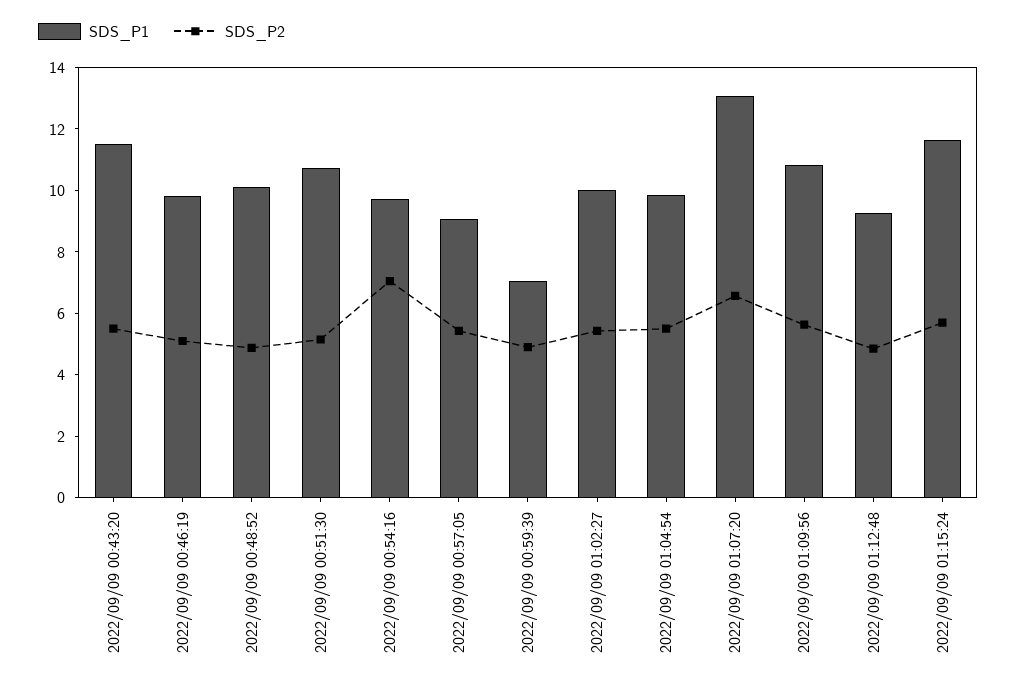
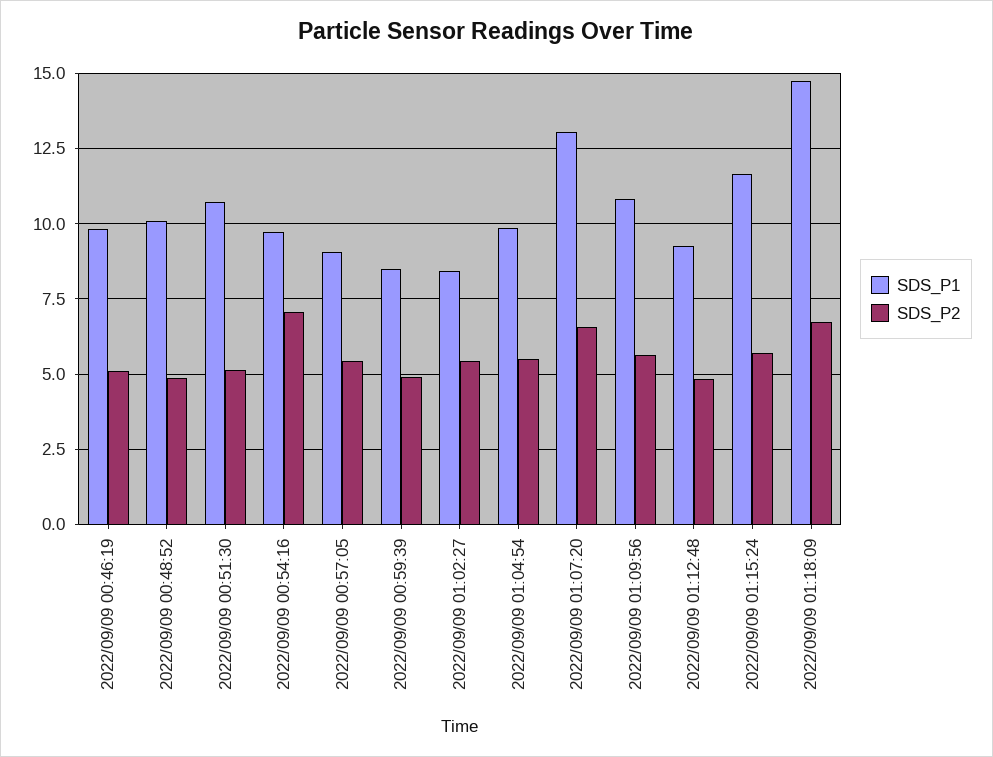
SDS_P1, 2022/09/09 00:43:20: 11.5 -> none
SDS_P2, 2022/09/09 00:43:20: 5.5 -> none
SDS_P1, 2022/09/09 00:59:39: 7 -> 8.5
SDS_P1, 2022/09/09 01:02:27: 10 -> 8.5
SDS_P1, 2022/09/09 01:18:09: none -> 14.75
SDS_P2, 2022/09/09 01:18:09: none -> 6.75

